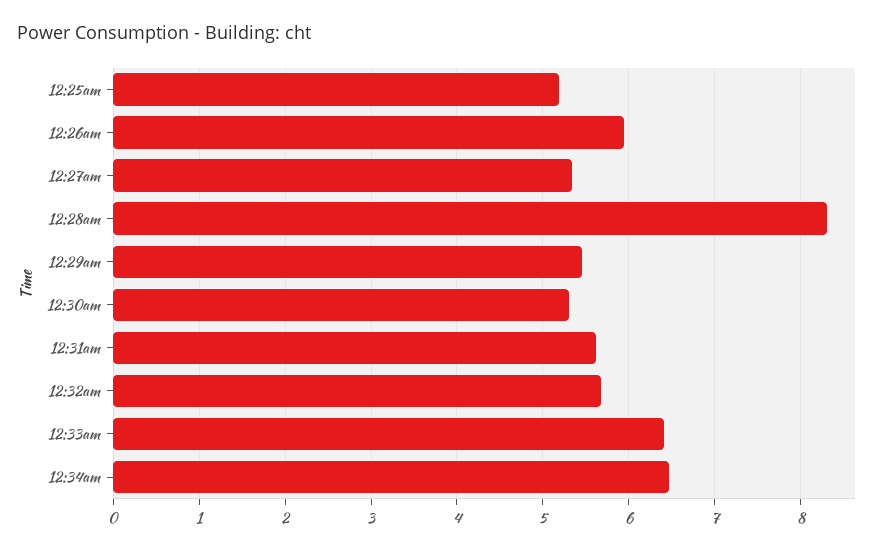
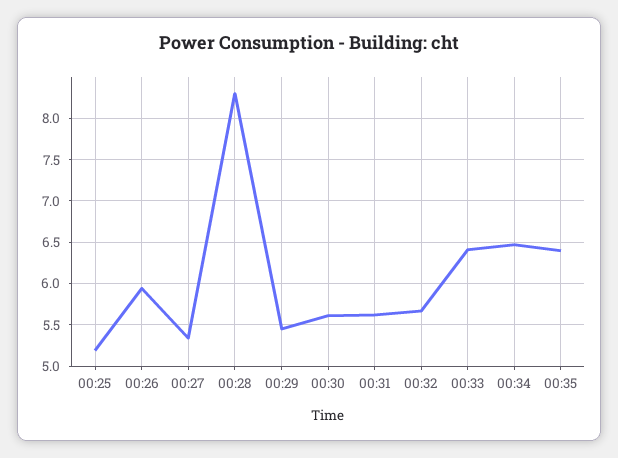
12:30am: 5.3 -> 5.6
00:35: none -> 6.4

